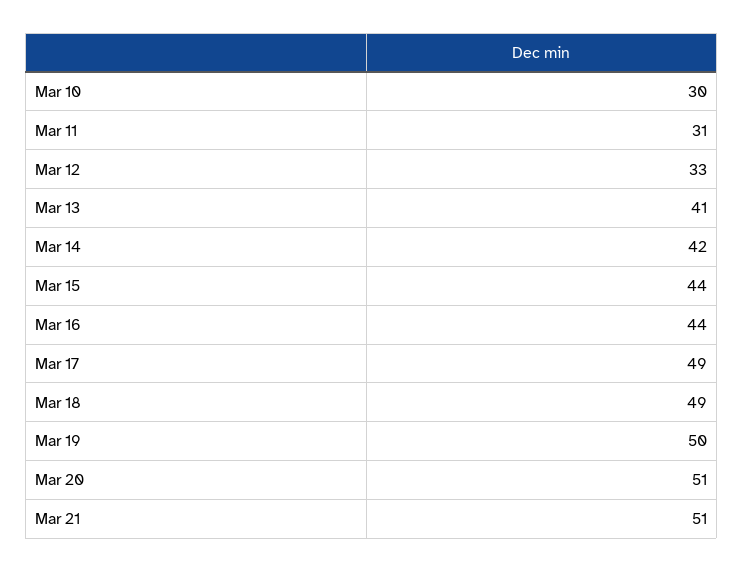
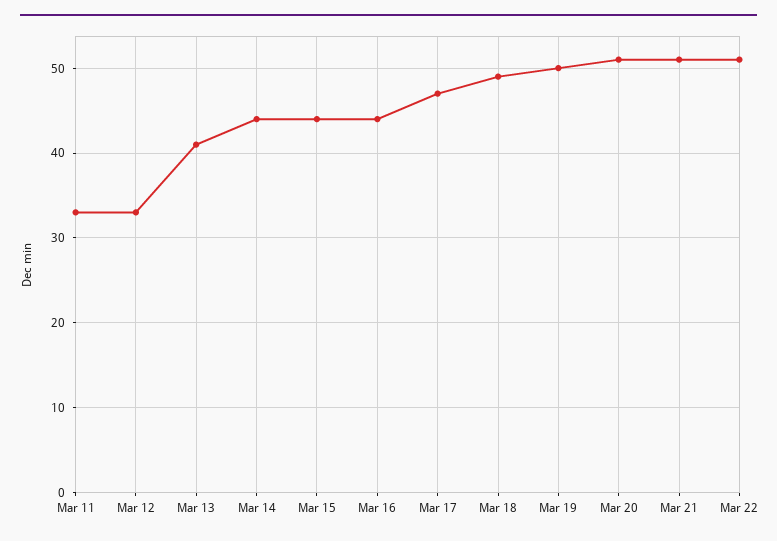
Mar 10: 30 -> none
Mar 11: 31 -> 33
Mar 14: 42 -> 44
Mar 17: 49 -> 47
Mar 22: none -> 51

